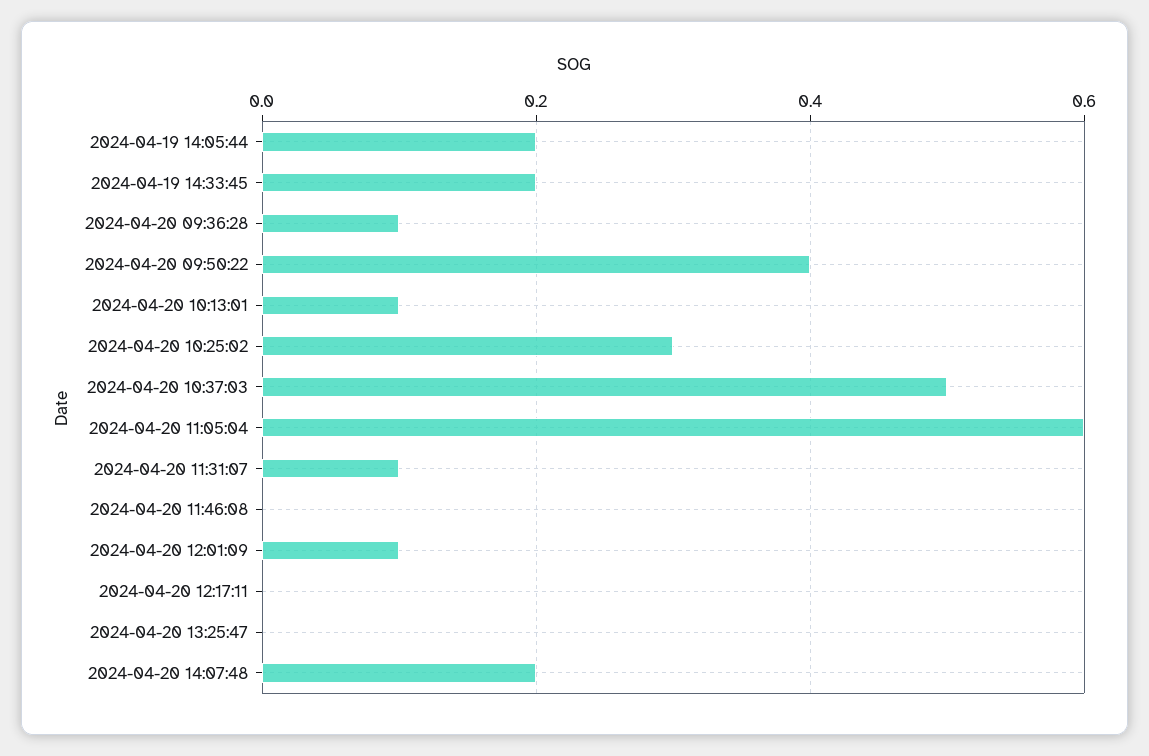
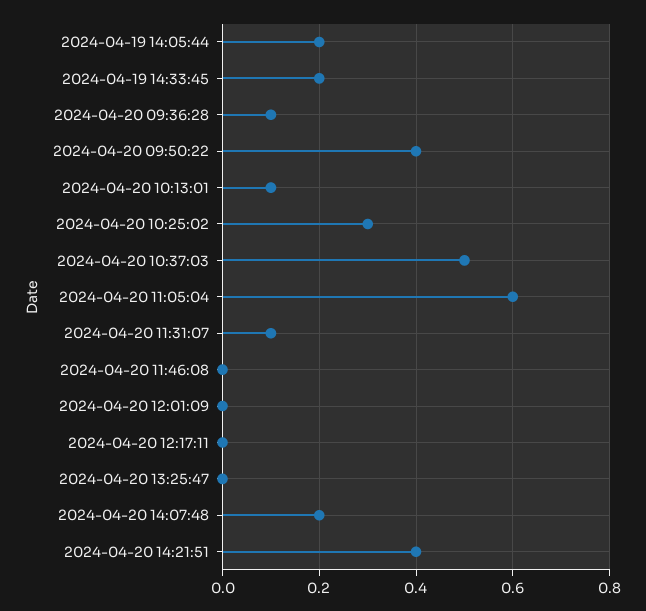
2024-04-20 12:01:09: 0.1 -> 0
2024-04-20 14:21:51: none -> 0.4

